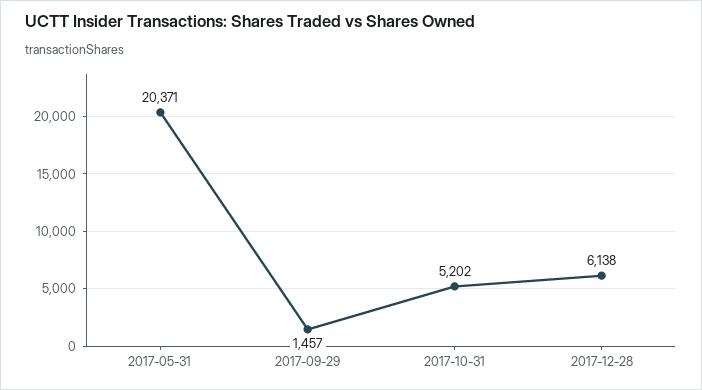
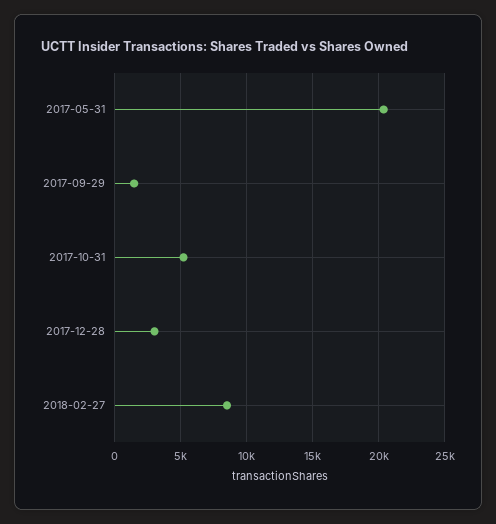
2017-12-28: 6138 -> 3000
2018-02-27: none -> 8500

